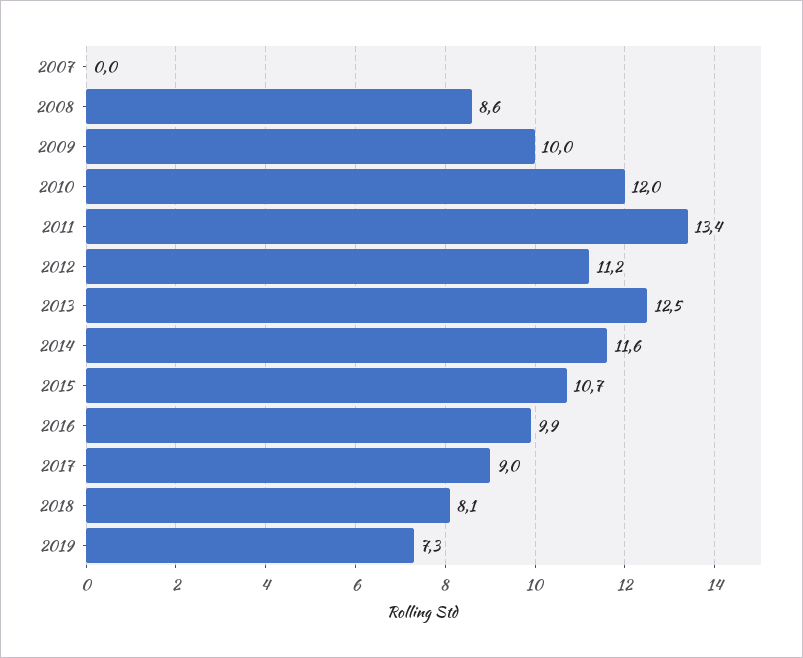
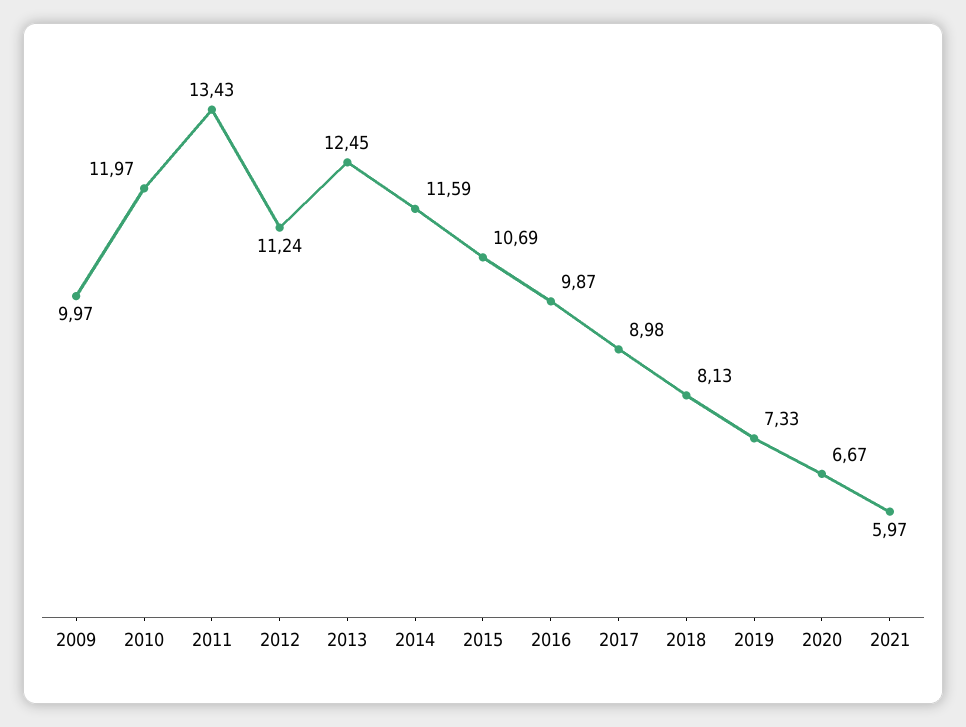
2007: 0 -> none
2008: 8.6 -> none
2020: none -> 6.67
2021: none -> 5.97

